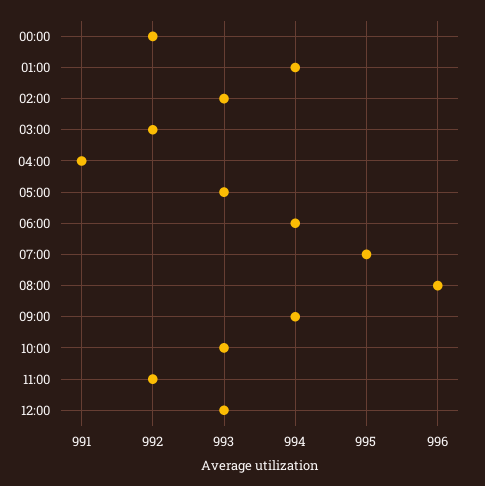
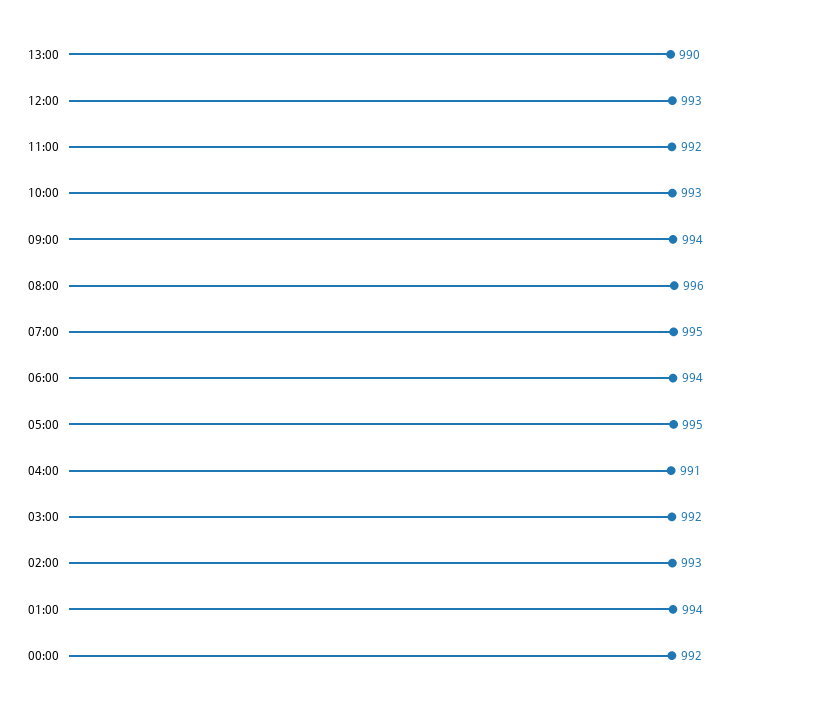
05:00: 993 -> 995
13:00: none -> 990

